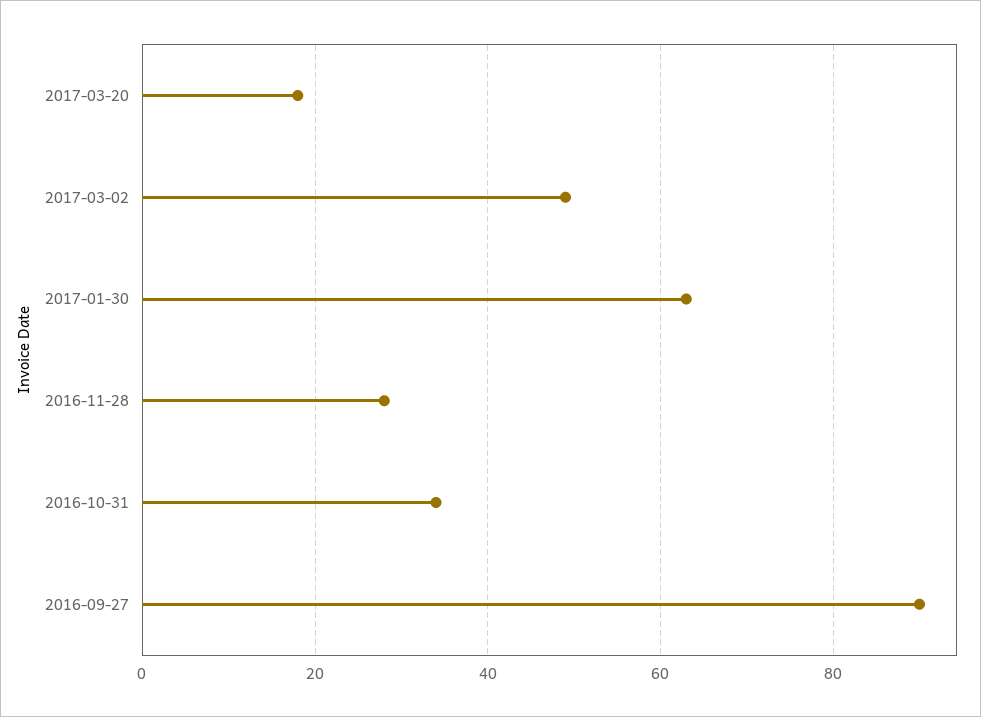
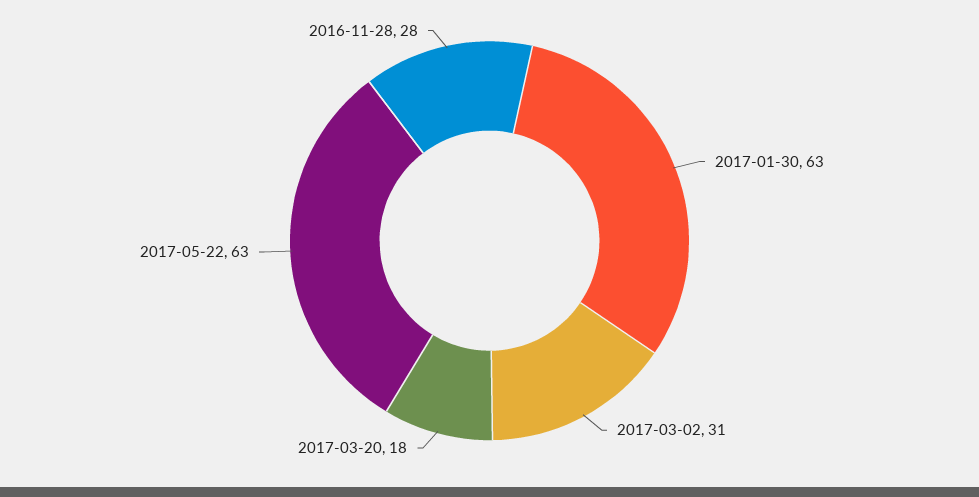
2017-03-02: 50 -> 31
2016-10-31: 35 -> none
2016-09-27: 90 -> none
2017-05-22: none -> 63

